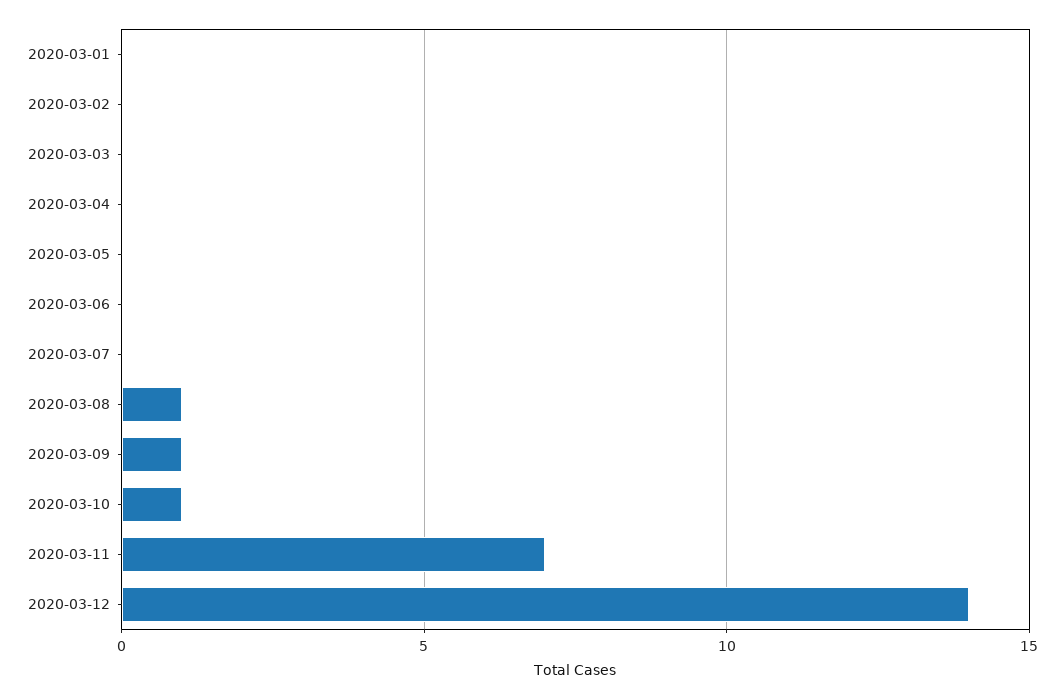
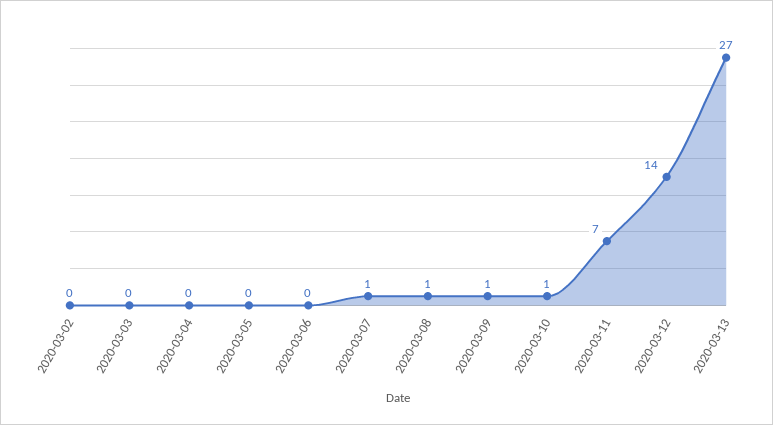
2020-03-01: 0 -> none
2020-03-07: 0 -> 1
2020-03-13: none -> 27

